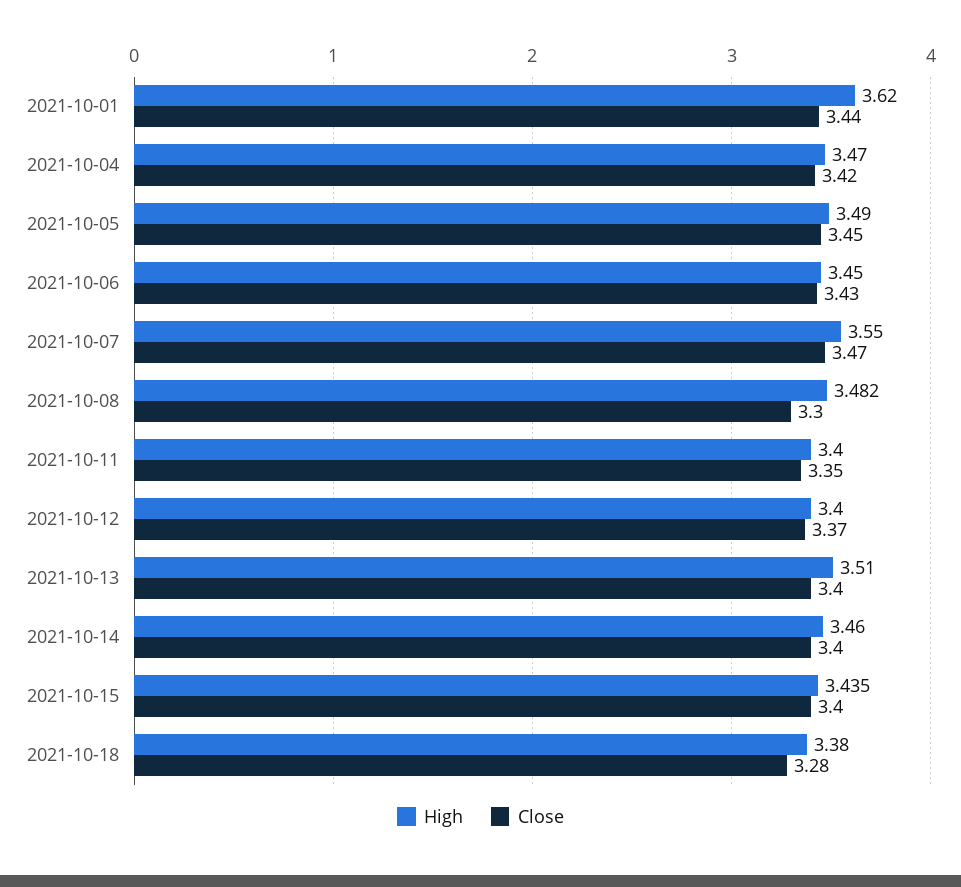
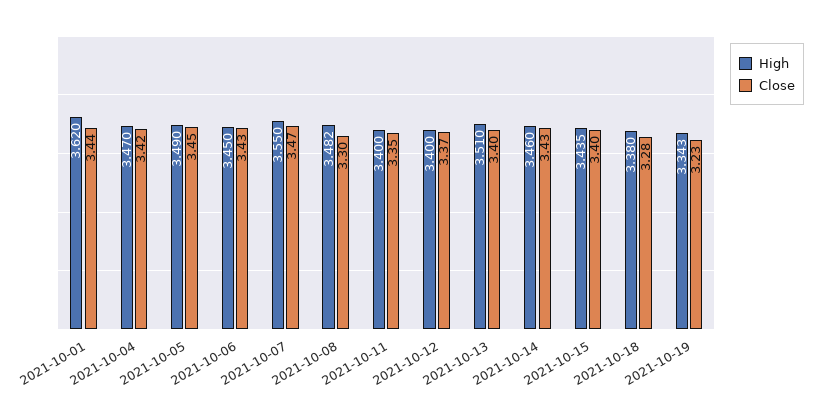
Close, 2021-10-14: 3.4 -> 3.43
High, 2021-10-19: none -> 3.343
Close, 2021-10-19: none -> 3.23

